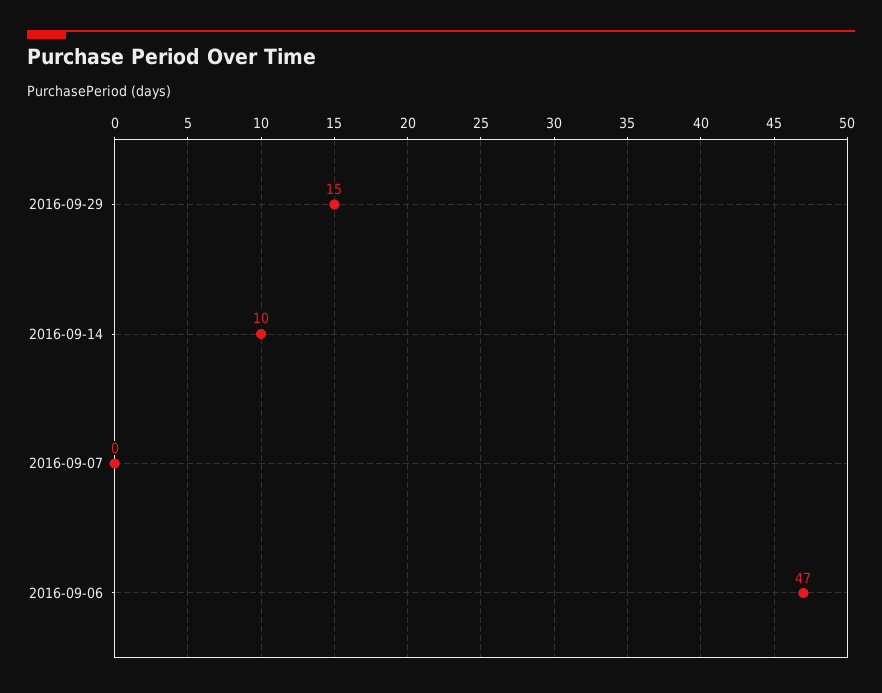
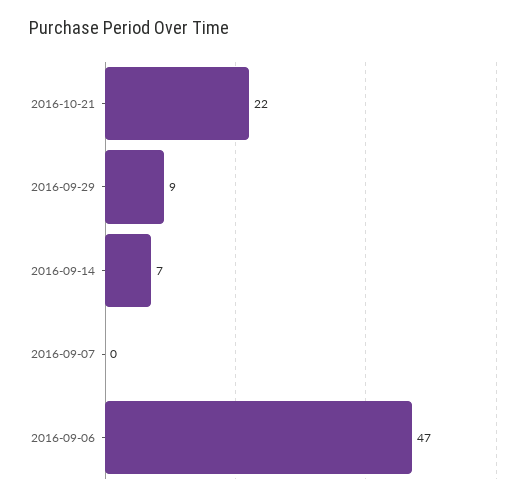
2016-09-29: 15 -> 9
2016-09-14: 10 -> 7
2016-10-21: none -> 22

